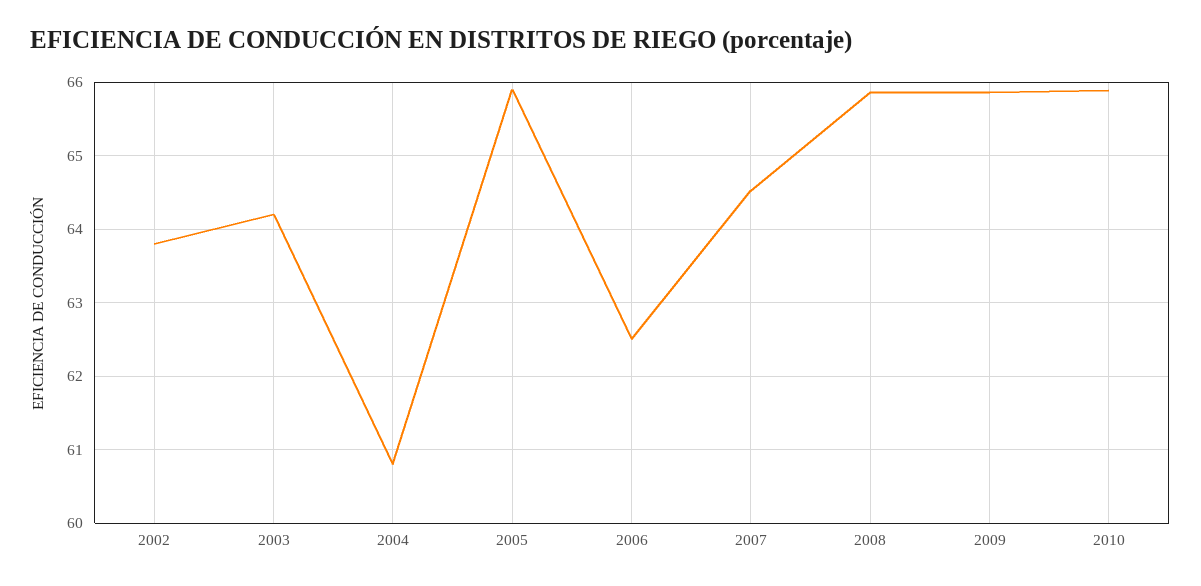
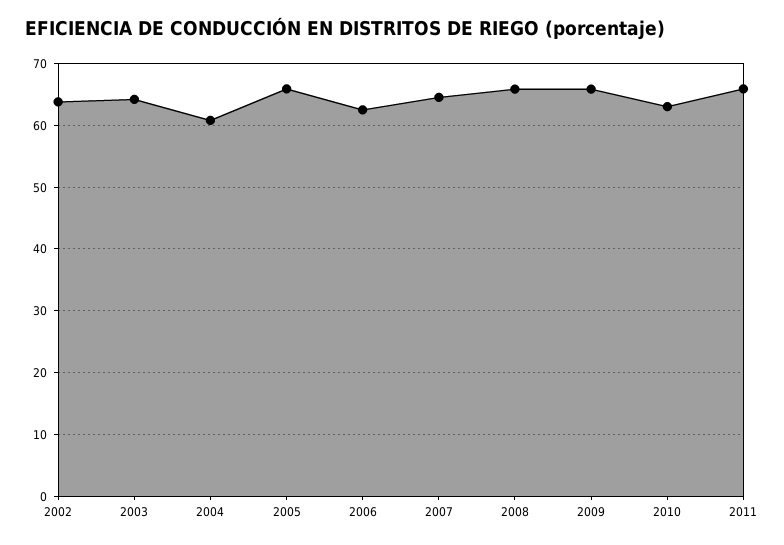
2010: 65.9 -> 63
2011: none -> 66

